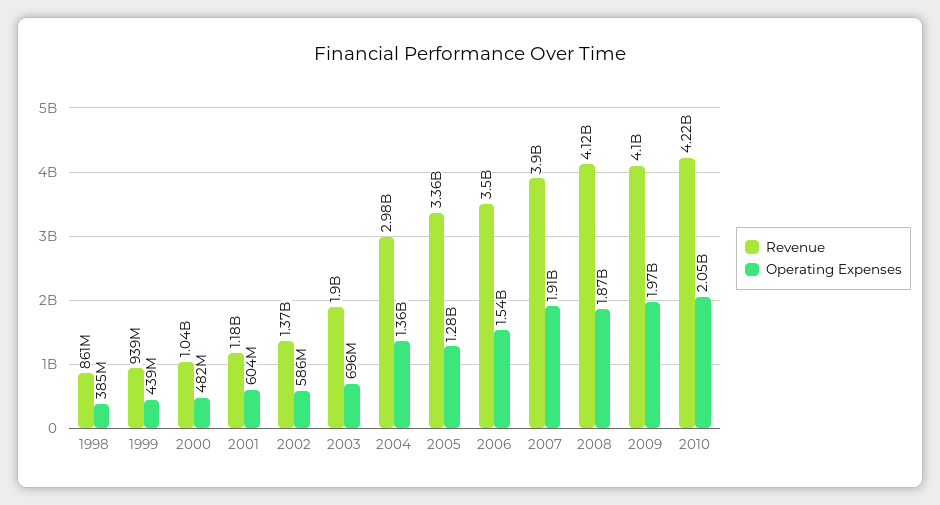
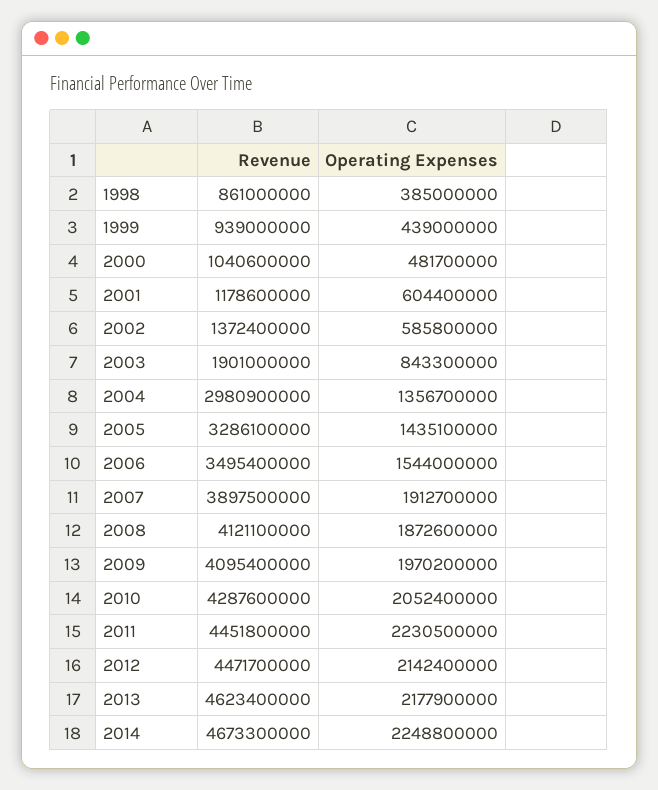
Operating Expenses, 2003: 696000000 -> 843300000
Revenue, 2005: 3360000000 -> 3286100000
Operating Expenses, 2005: 1280000000 -> 1435100000
Revenue, 2010: 4220000000 -> 4287600000
Revenue, 2011: none -> 4451800000
Operating Expenses, 2011: none -> 2230500000
Revenue, 2012: none -> 4471700000
Operating Expenses, 2012: none -> 2142400000
Revenue, 2013: none -> 4623400000
Operating Expenses, 2013: none -> 2177900000
Revenue, 2014: none -> 4673300000
Operating Expenses, 2014: none -> 2248800000

